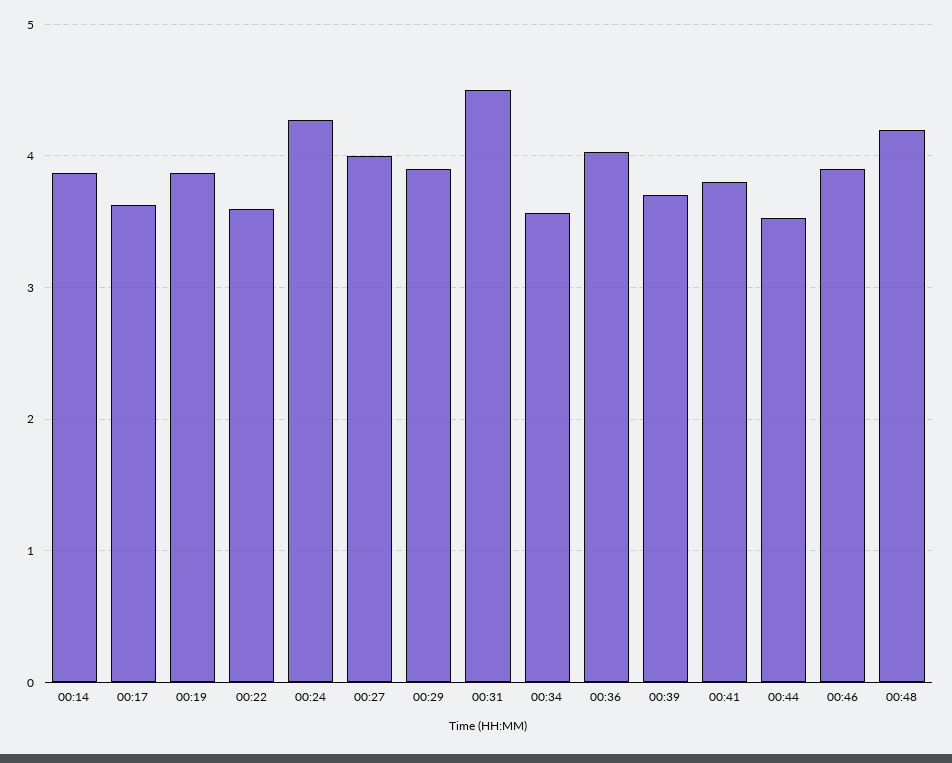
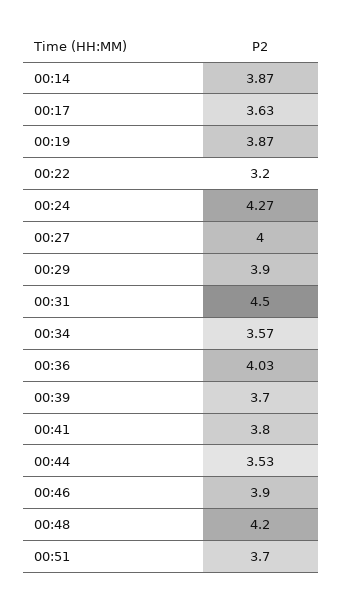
00:22: 3.6 -> 3.2
00:51: none -> 3.7

